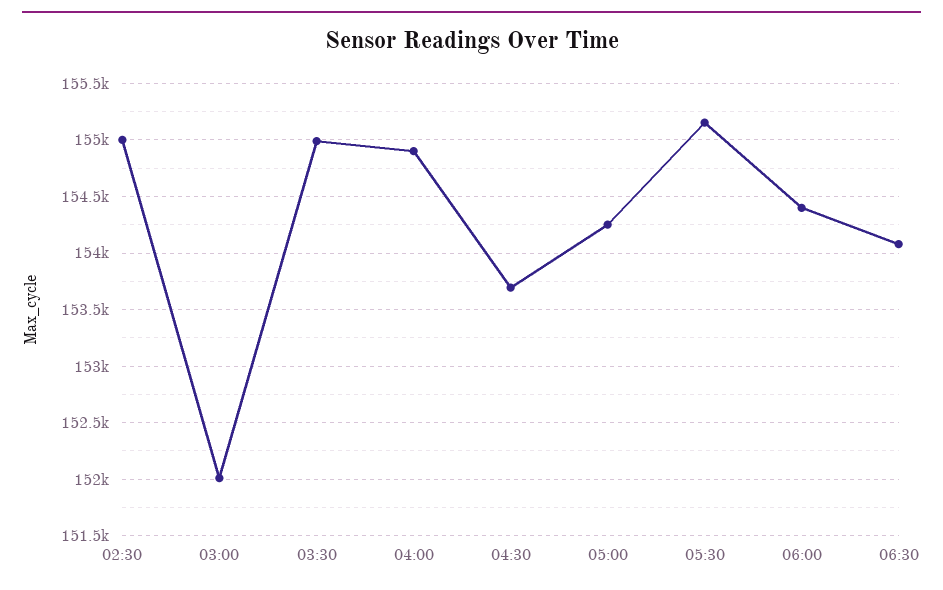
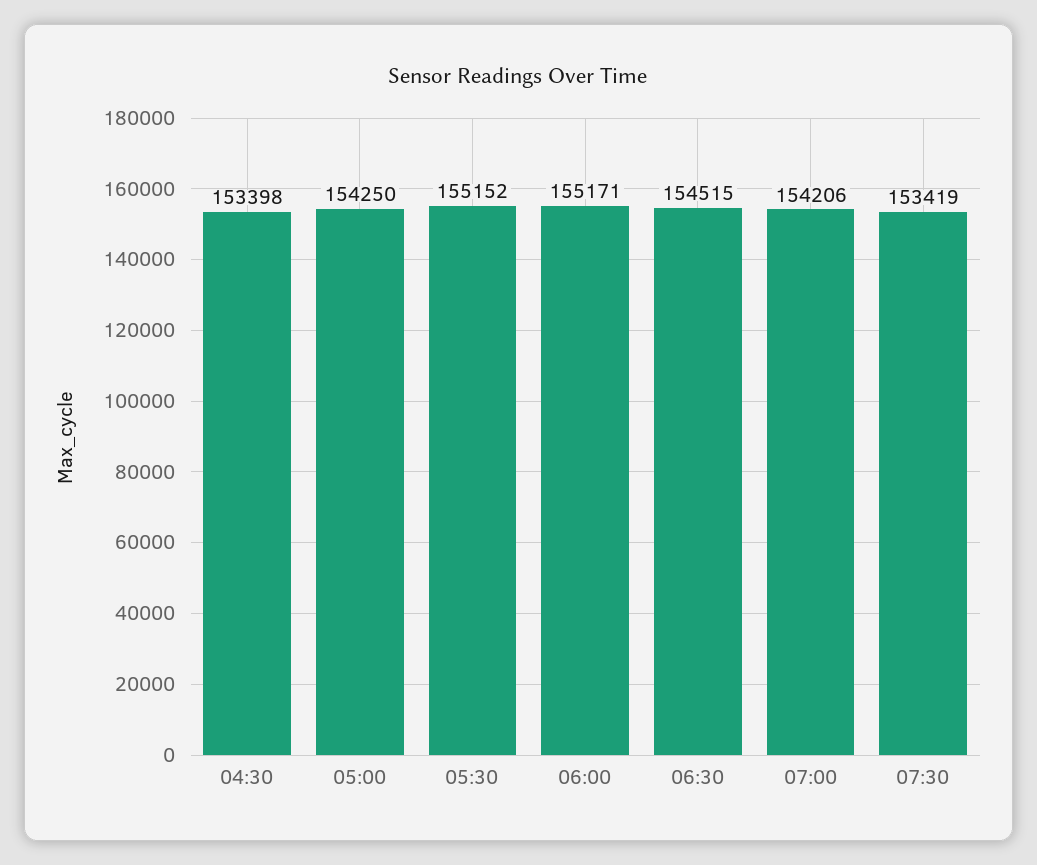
02:30: 155000 -> none
03:00: 152000 -> none
03:30: 155000 -> none
04:00: 154900 -> none
04:30: 153700 -> 153398
06:00: 154400 -> 155171
06:30: 154100 -> 154515
07:00: none -> 154206
07:30: none -> 153419

